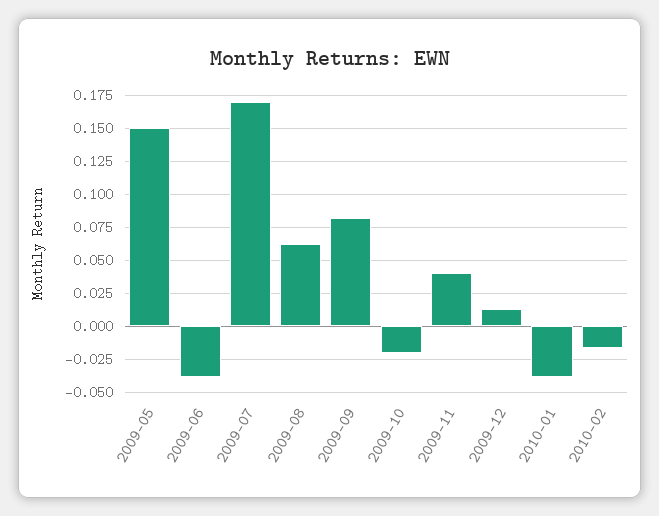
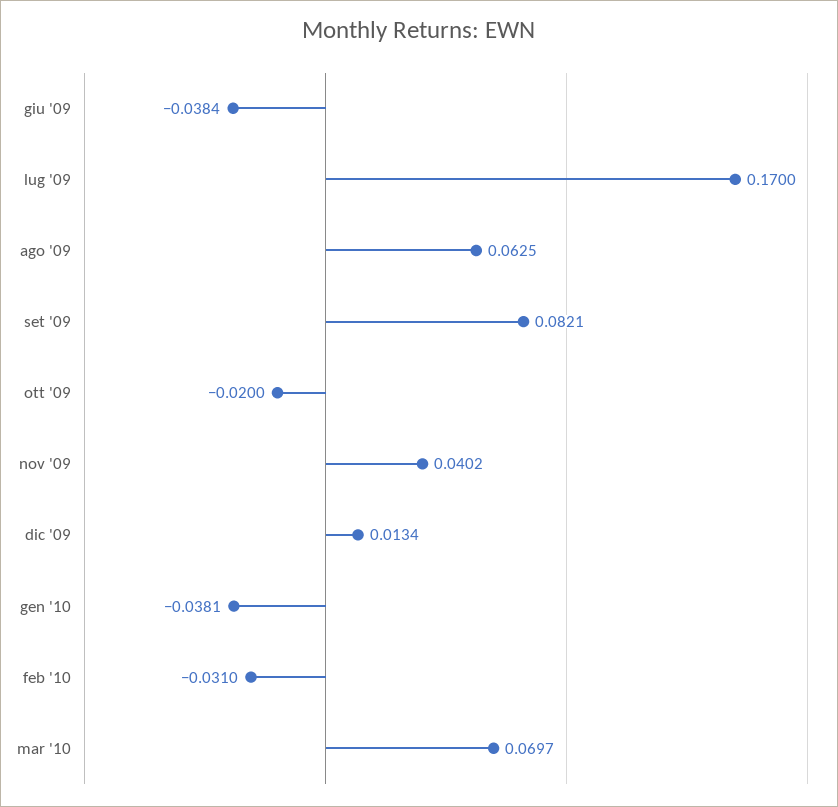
2009-05: 0.15 -> none
2010-02: -0.015 -> -0.031
mar '10: none -> 0.0697

